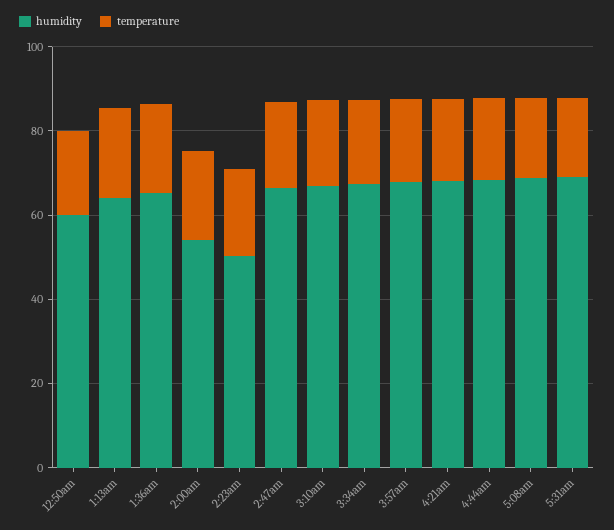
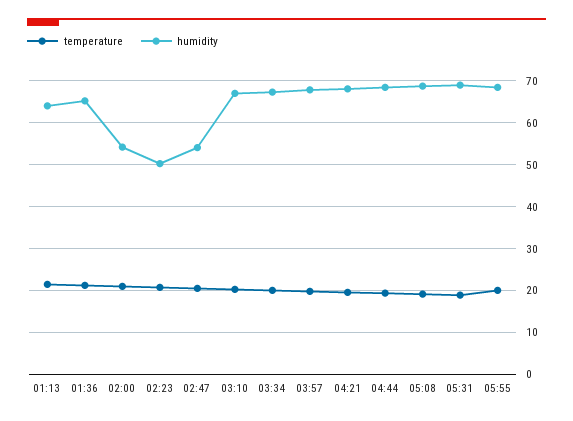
humidity, 12:50am: 60 -> none
temperature, 12:50am: 20 -> none
humidity, 2:47am: 65 -> 54
temperature, 05:55: none -> 20
humidity, 05:55: none -> 68

